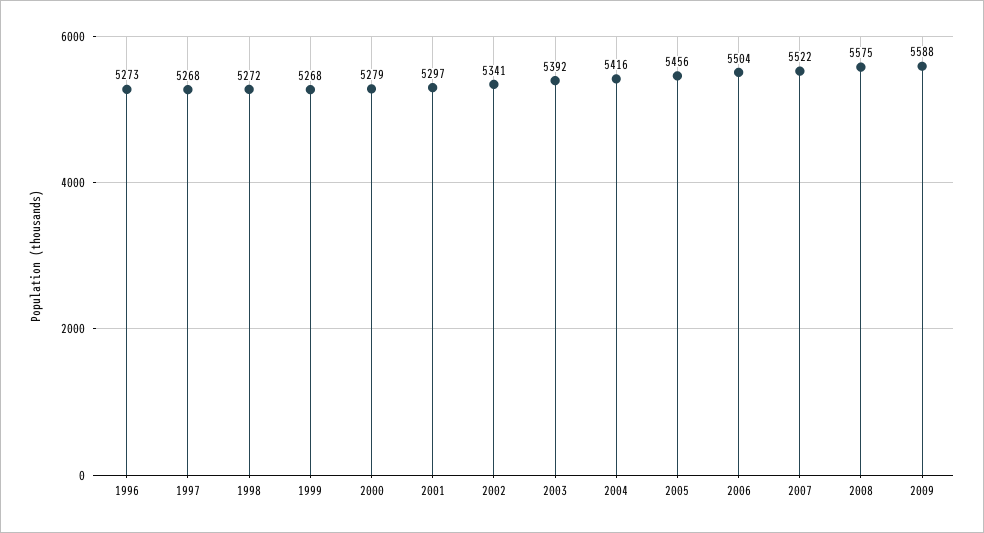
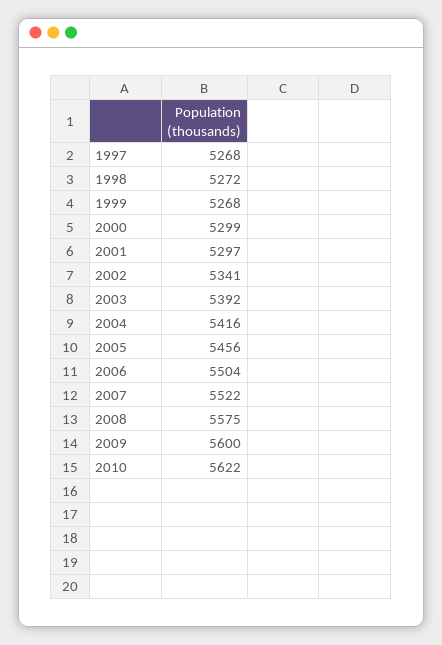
1996: 5273 -> none
2000: 5279 -> 5299
2009: 5588 -> 5600
2010: none -> 5622

